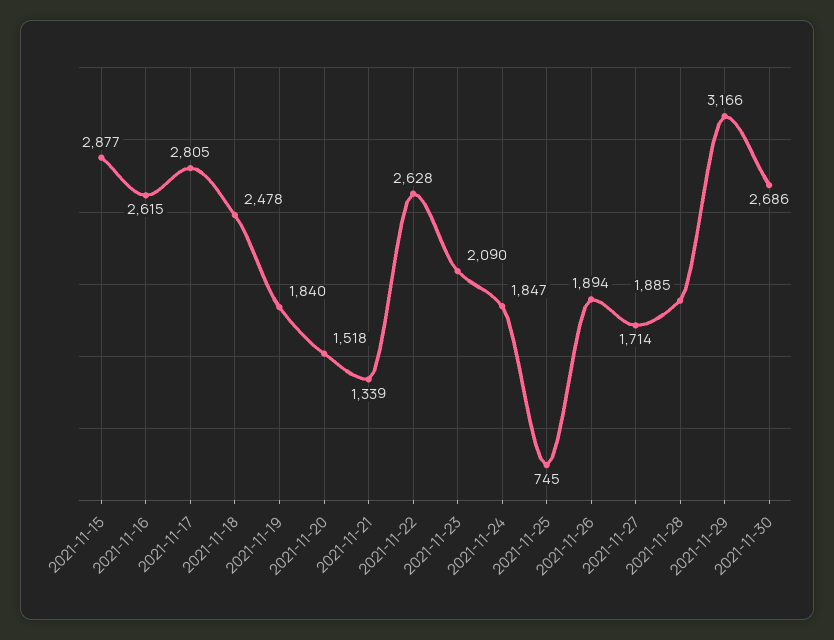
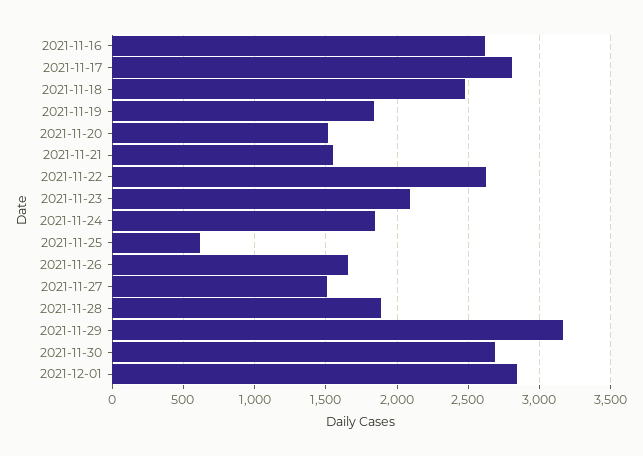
2021-11-15: 2877 -> none
2021-11-21: 1339 -> 1550
2021-11-25: 745 -> 600
2021-11-26: 1894 -> 1650
2021-11-27: 1714 -> 1500
2021-12-01: none -> 2850

